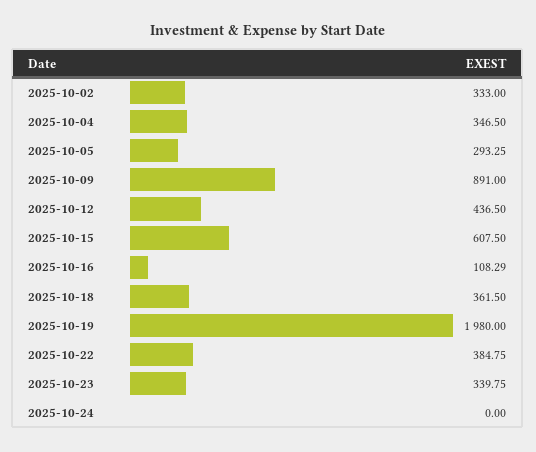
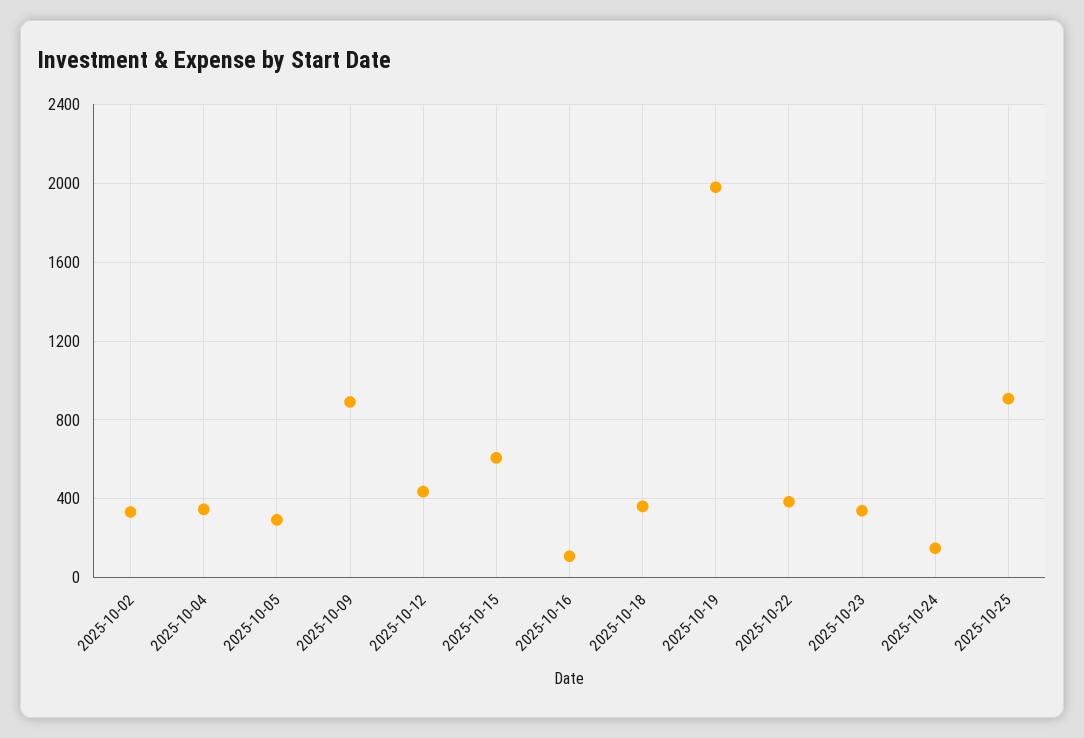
2025-10-24: 0 -> 150
2025-10-25: none -> 900

